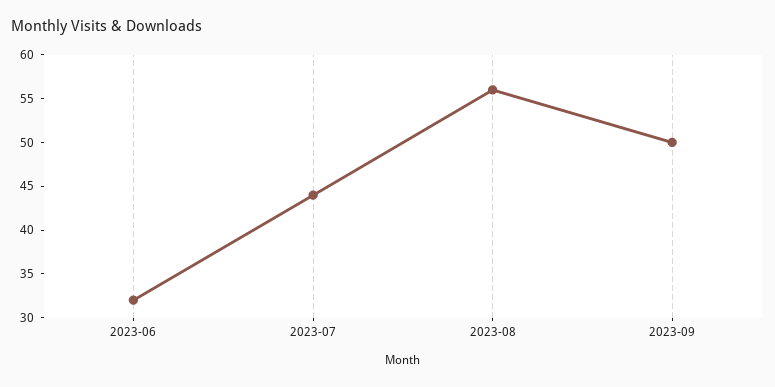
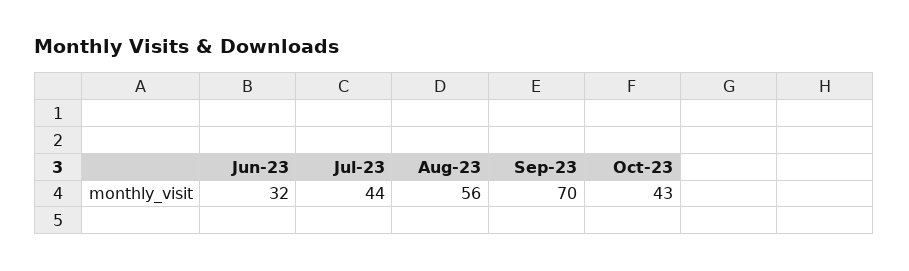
2023-09: 50 -> 70
Oct-23: none -> 43

